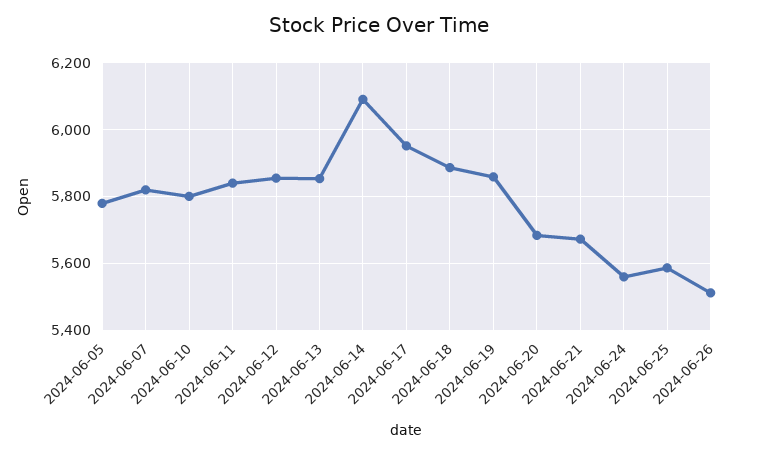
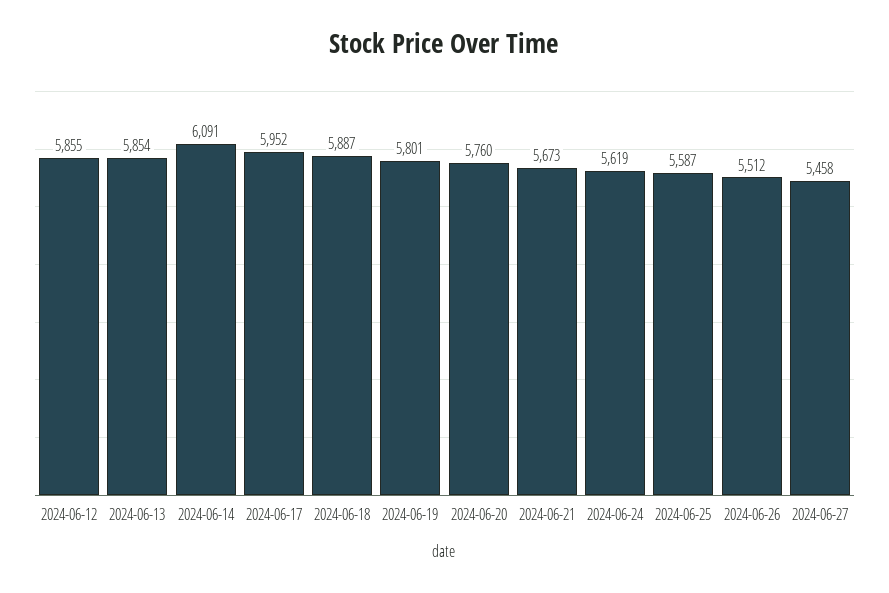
2024-06-05: 5780 -> none
2024-06-07: 5820 -> none
2024-06-10: 5800 -> none
2024-06-11: 5840 -> none
2024-06-19: 5860 -> 5801
2024-06-20: 5680 -> 5760
2024-06-24: 5560 -> 5619
2024-06-27: none -> 5458

